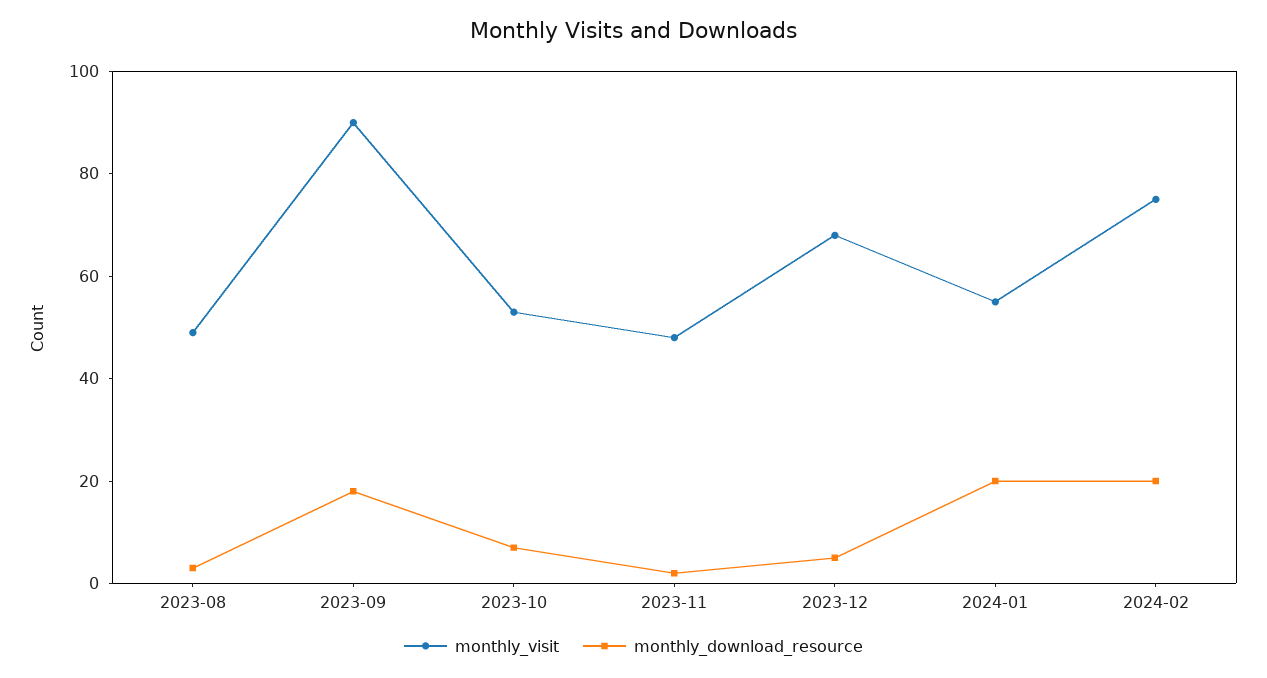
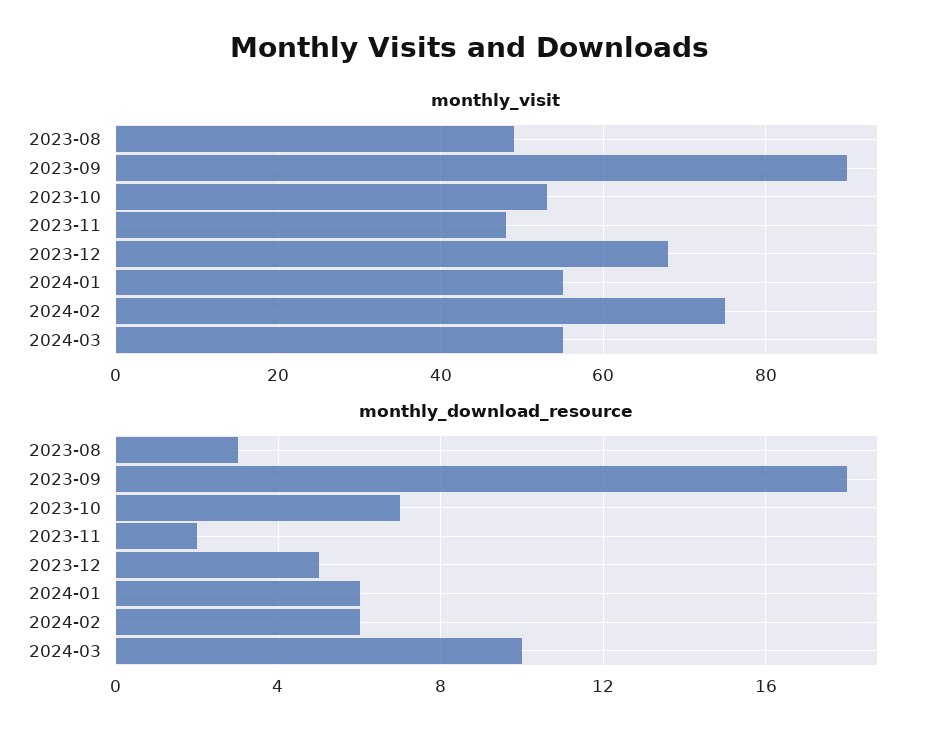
monthly_download_resource, 2024-01: 20 -> 6
monthly_download_resource, 2024-02: 20 -> 6
monthly_visit, 2024-03: none -> 55
monthly_download_resource, 2024-03: none -> 10

